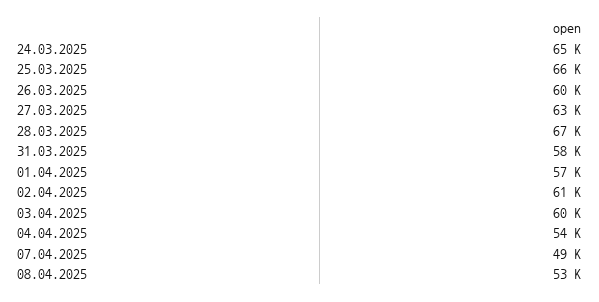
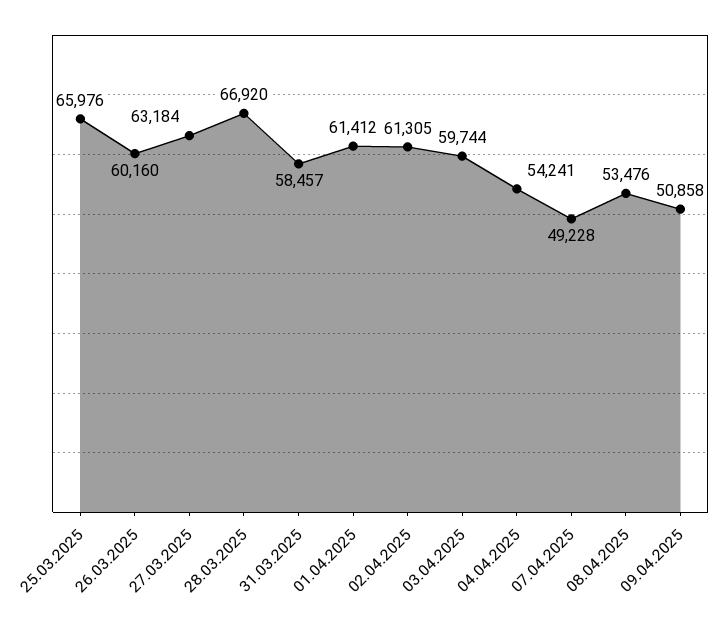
24.03.2025: 65000 -> none
01.04.2025: 57000 -> 61412
09.04.2025: none -> 50858

